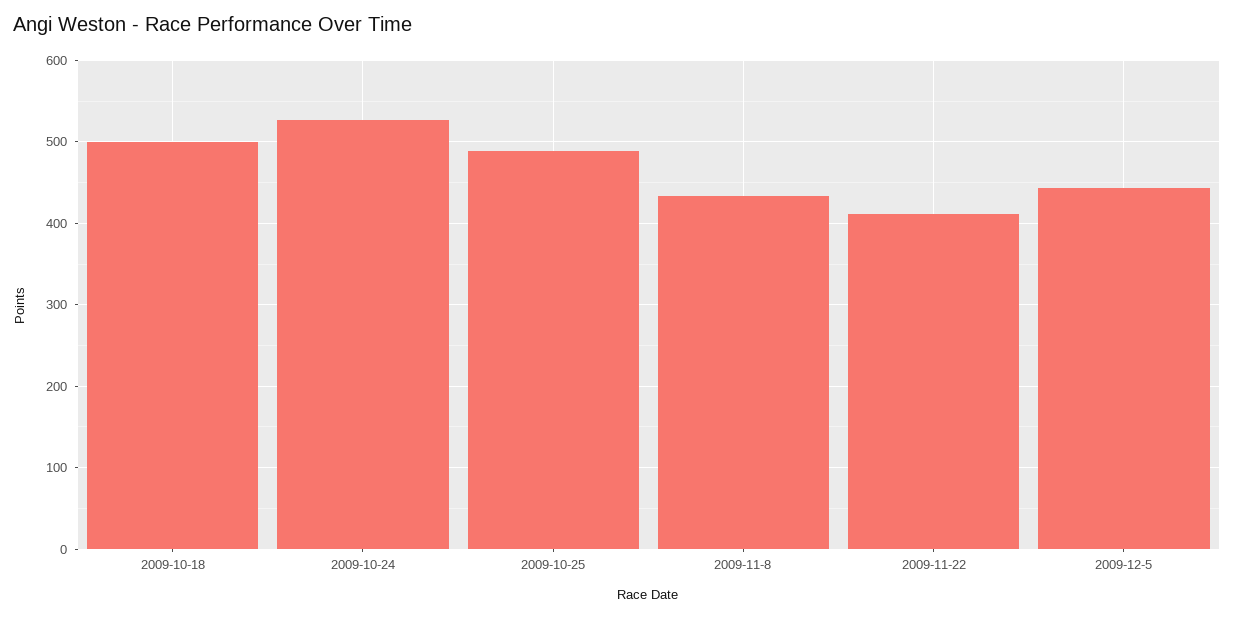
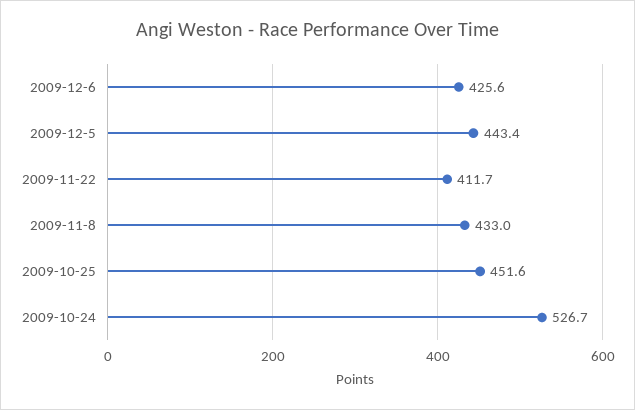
2009-10-18: 500 -> none
2009-10-25: 490 -> 451.6
2009-12-6: none -> 425.6

